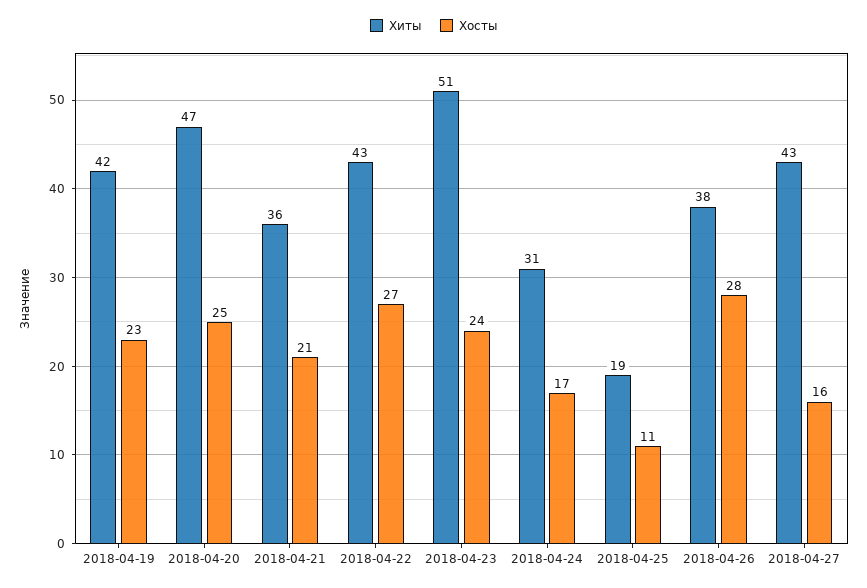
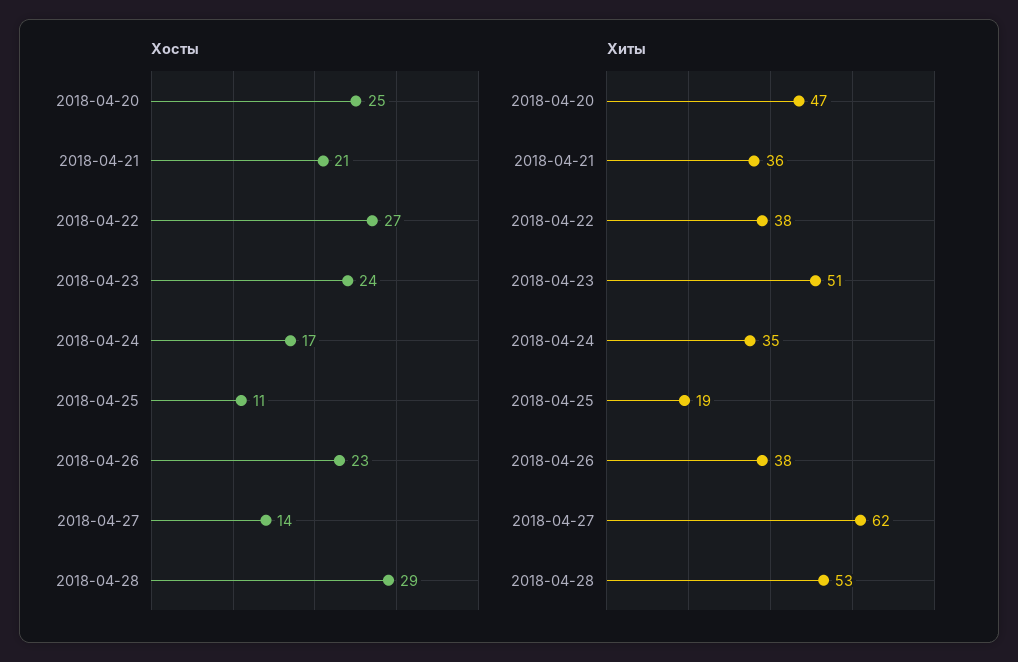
Хиты, 2018-04-19: 42 -> none
Хосты, 2018-04-19: 23 -> none
Хиты, 2018-04-22: 43 -> 38
Хиты, 2018-04-24: 31 -> 35
Хосты, 2018-04-26: 28 -> 23
Хиты, 2018-04-27: 43 -> 62
Хосты, 2018-04-27: 16 -> 14
Хосты, 2018-04-28: none -> 29
Хиты, 2018-04-28: none -> 53

